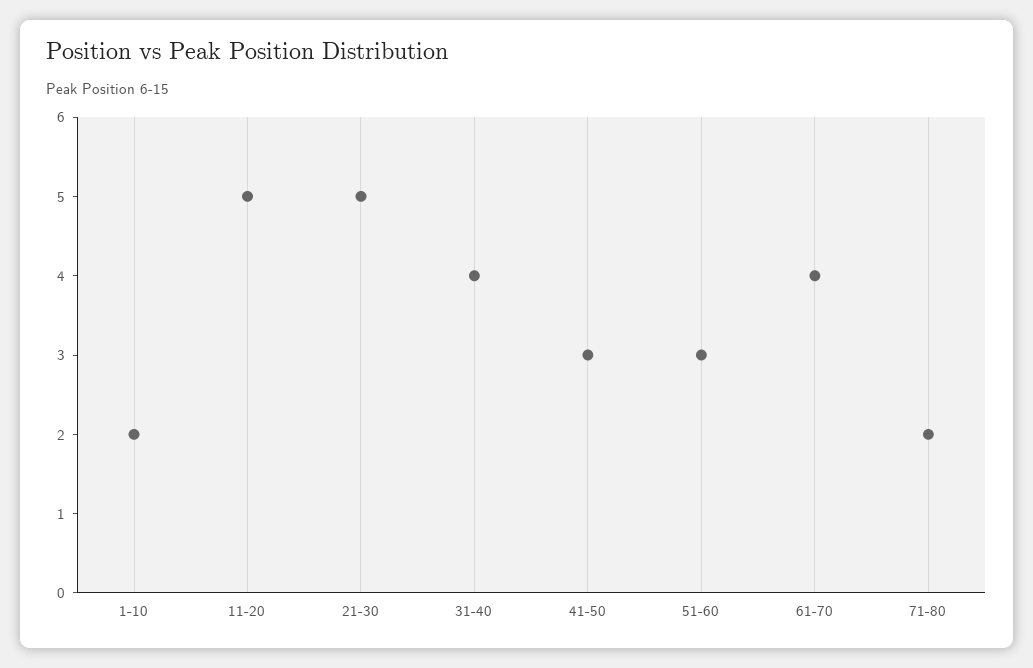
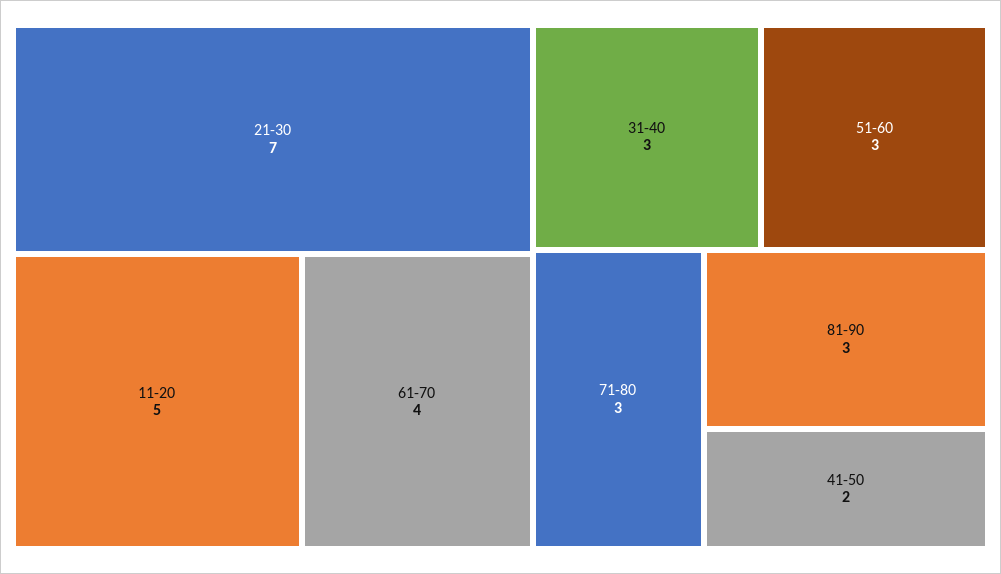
1-10: 2 -> none
21-30: 5 -> 7
31-40: 4 -> 3
41-50: 3 -> 2
71-80: 2 -> 3
81-90: none -> 3

